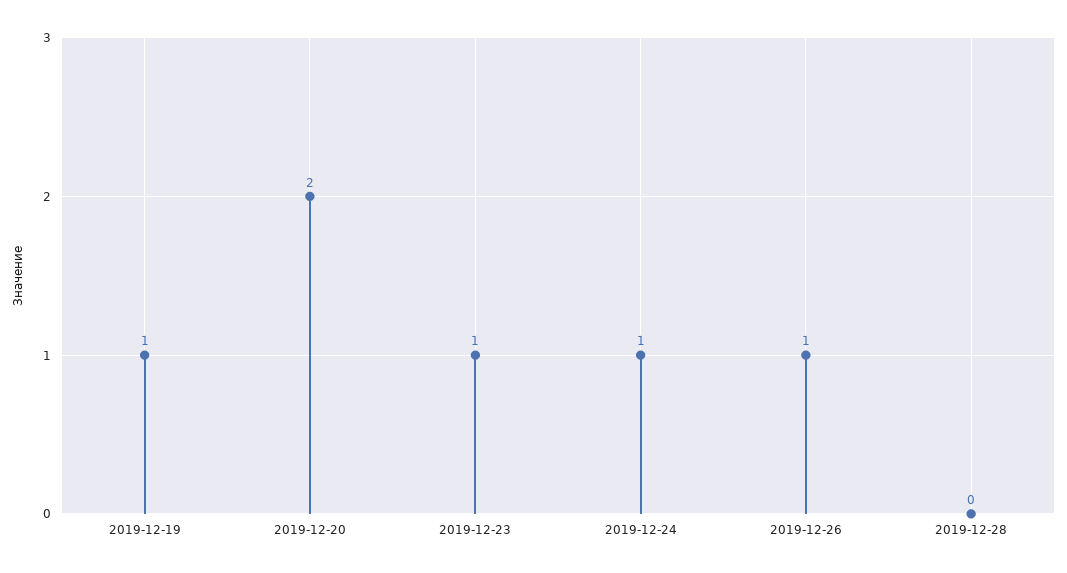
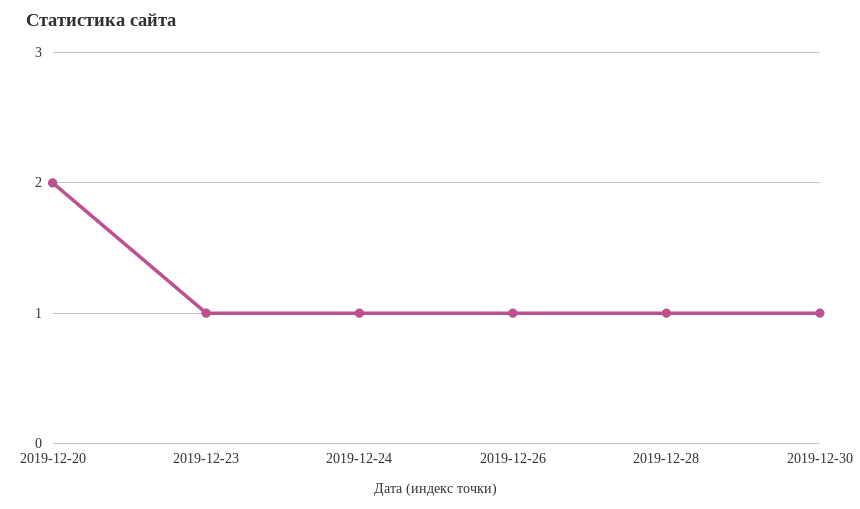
2019-12-19: 1 -> none
2019-12-28: 0 -> 1
2019-12-30: none -> 1

